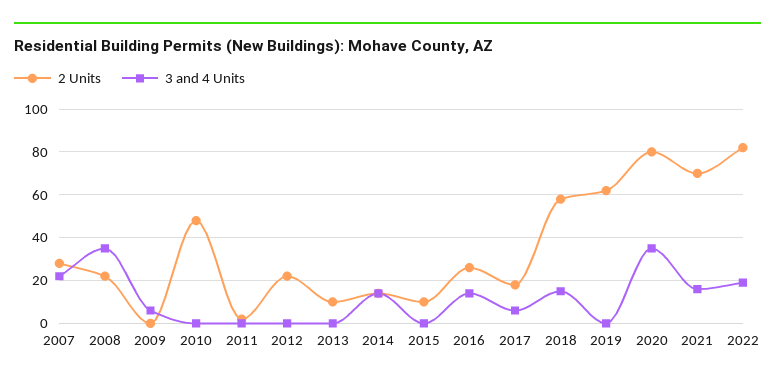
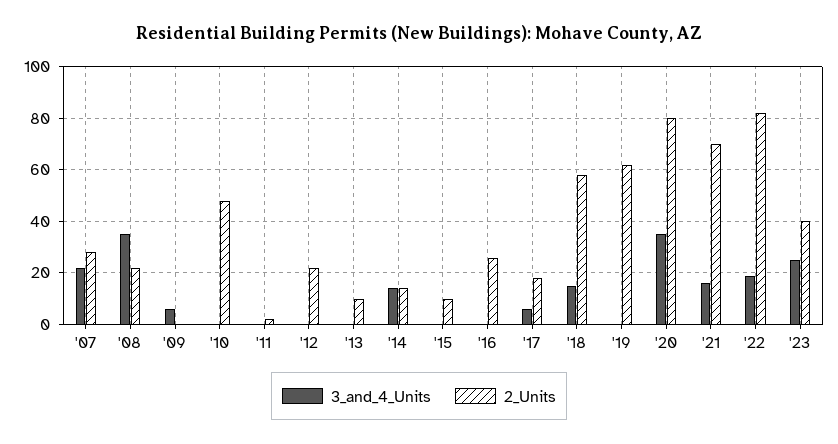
3 and 4 Units, 2016: 15 -> 0
3 and 4 Units, '23: none -> 25
2 Units, '23: none -> 40

